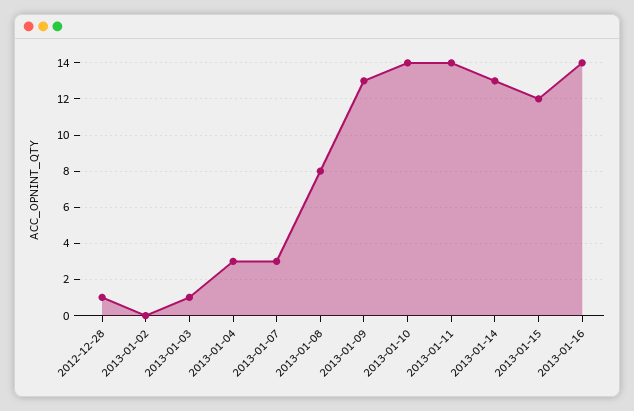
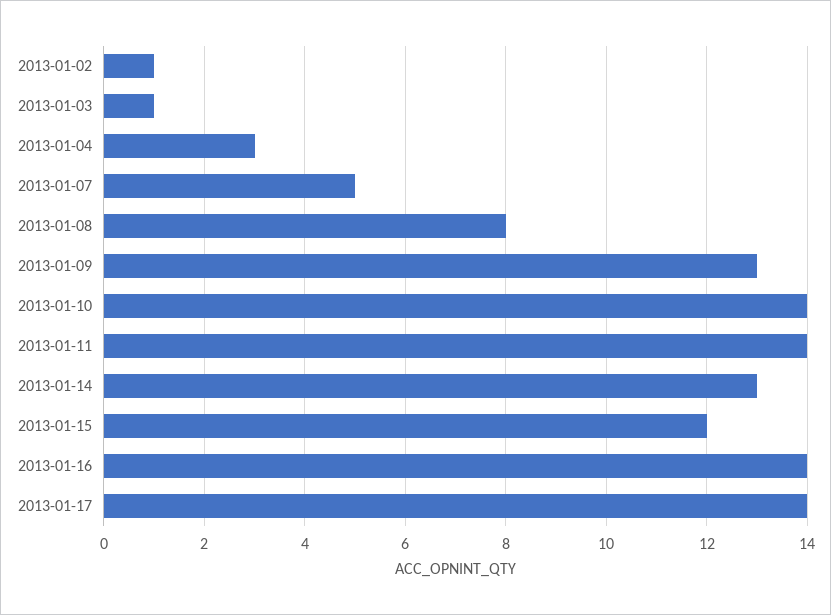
2012-12-28: 1 -> none
2013-01-02: 0 -> 1
2013-01-07: 3 -> 5
2013-01-17: none -> 14

